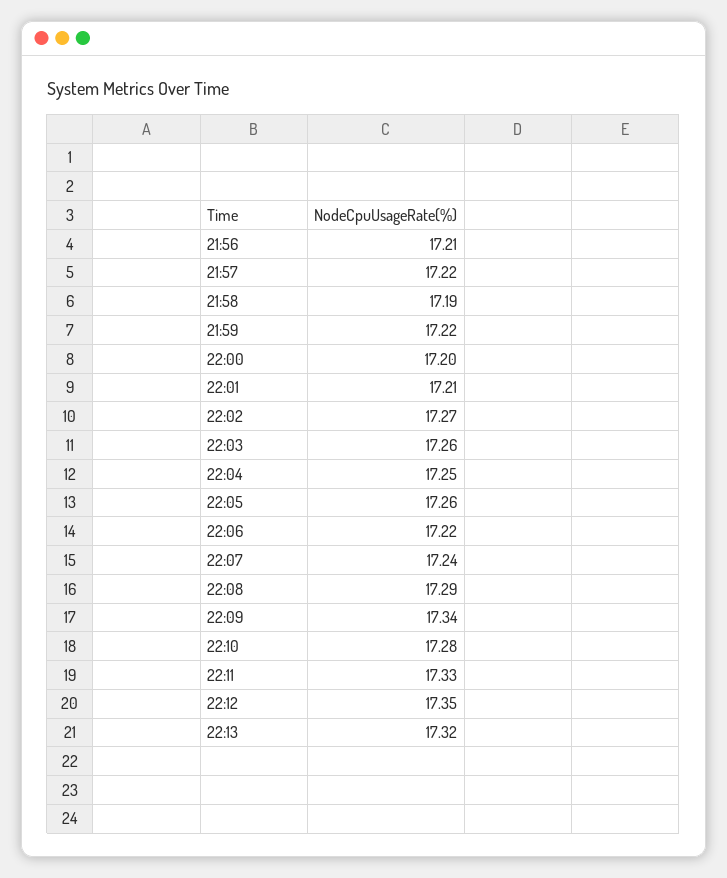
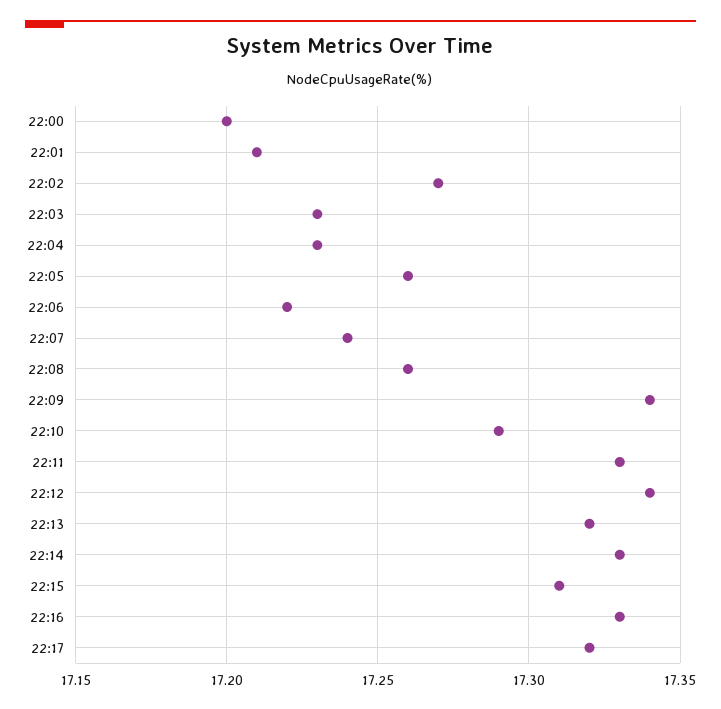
21:56: 17.21 -> none
21:57: 17.22 -> none
21:58: 17.19 -> none
21:59: 17.22 -> none
22:03: 17.26 -> 17.23
22:04: 17.25 -> 17.23
22:08: 17.29 -> 17.26
22:10: 17.28 -> 17.29
22:12: 17.35 -> 17.34
22:14: none -> 17.33
22:15: none -> 17.31
22:16: none -> 17.33
22:17: none -> 17.32

